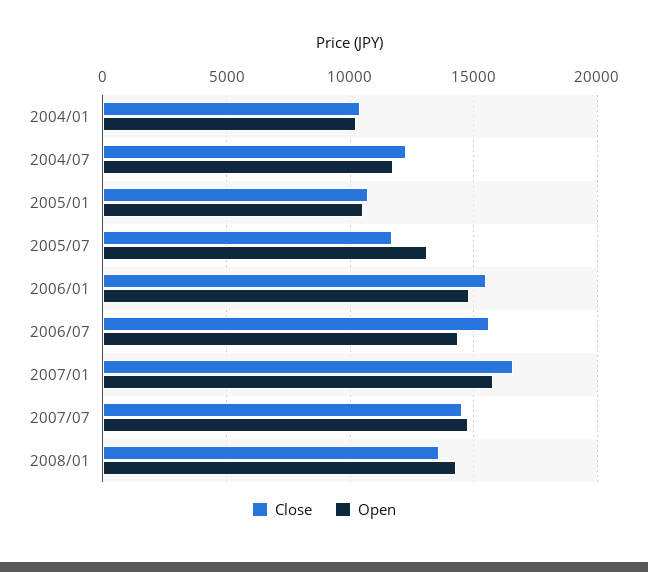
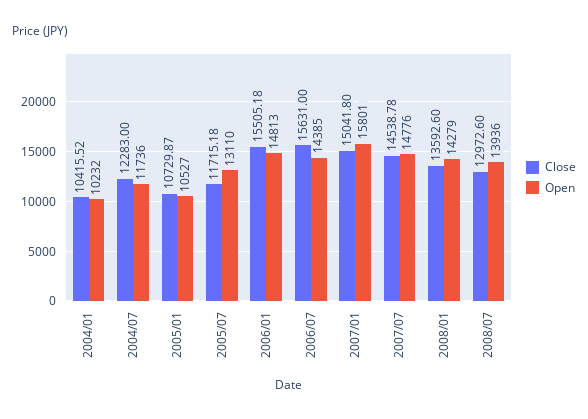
Close, 2007/01: 16500 -> 15041.8
Close, 2008/07: none -> 12972.6
Open, 2008/07: none -> 13936

